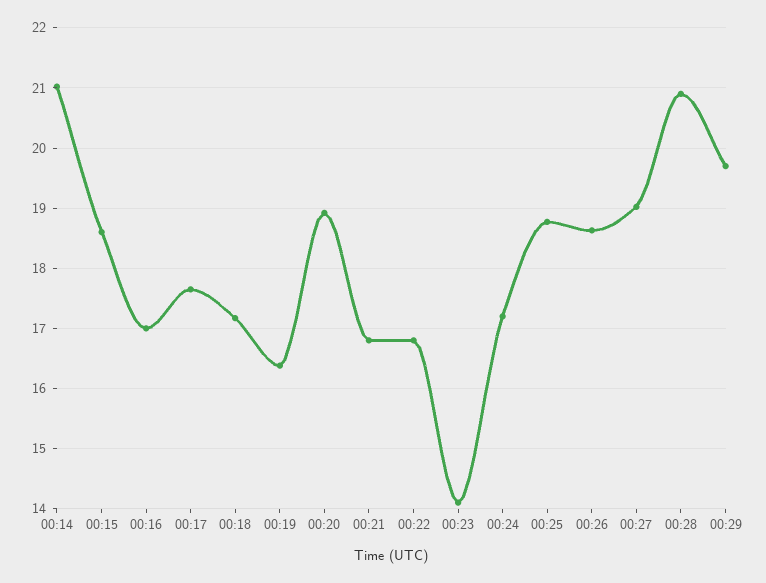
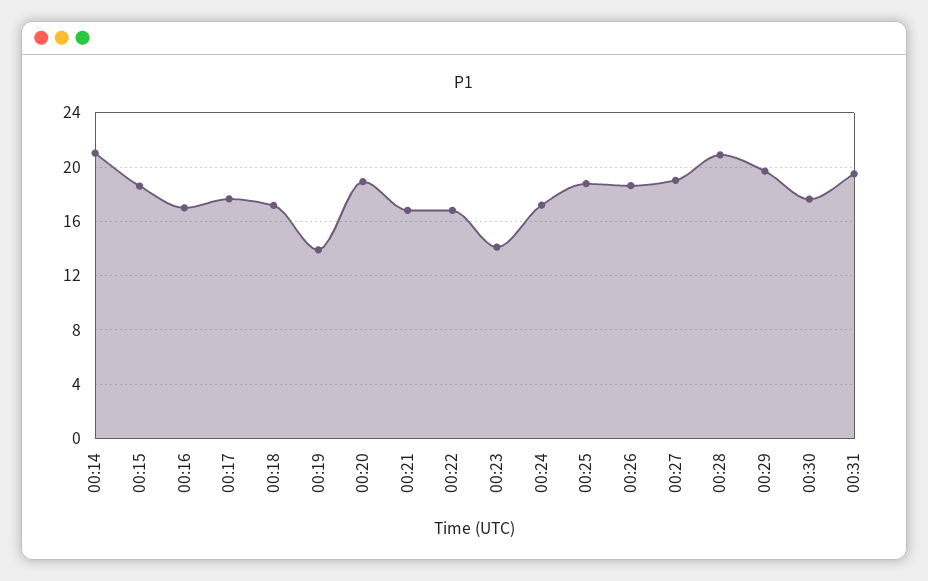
00:19: 16.4 -> 14
00:30: none -> 17.5
00:31: none -> 19.5

